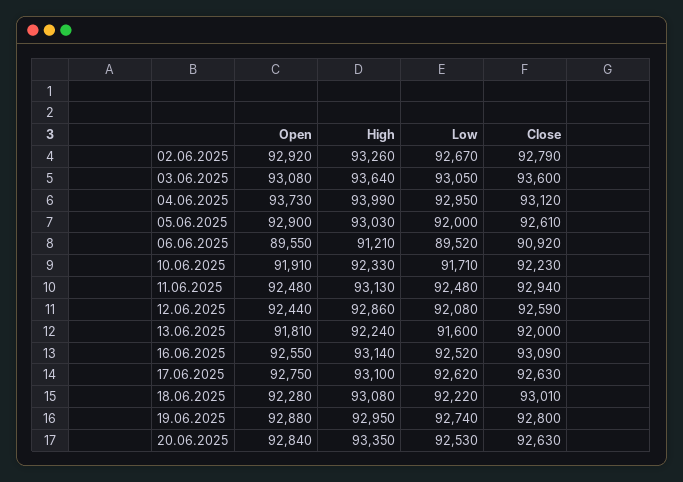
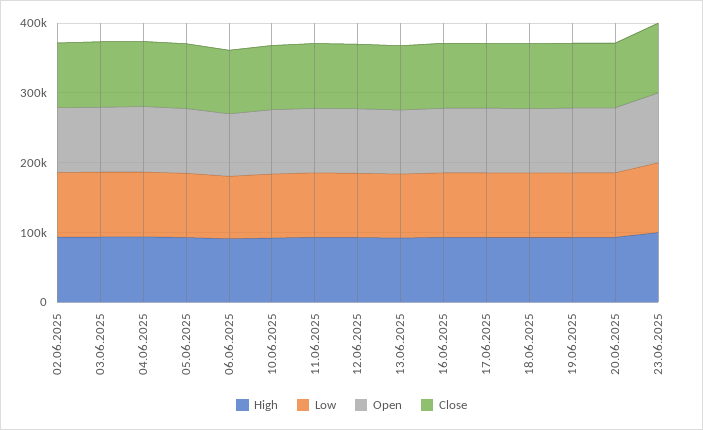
High, 23.06.2025: none -> 100000
Low, 23.06.2025: none -> 100000
Open, 23.06.2025: none -> 100000
Close, 23.06.2025: none -> 100000

